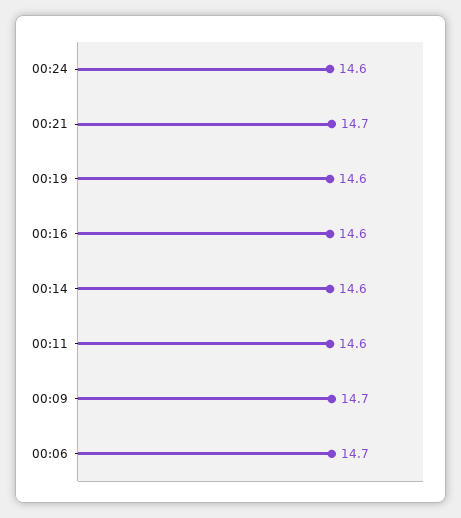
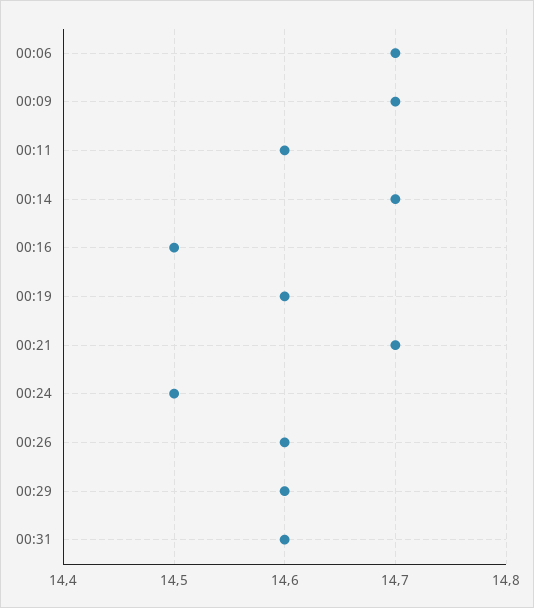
00:24: 14.6 -> 14.5
00:16: 14.6 -> 14.5
00:14: 14.6 -> 14.7
00:26: none -> 14.6
00:29: none -> 14.6
00:31: none -> 14.6

